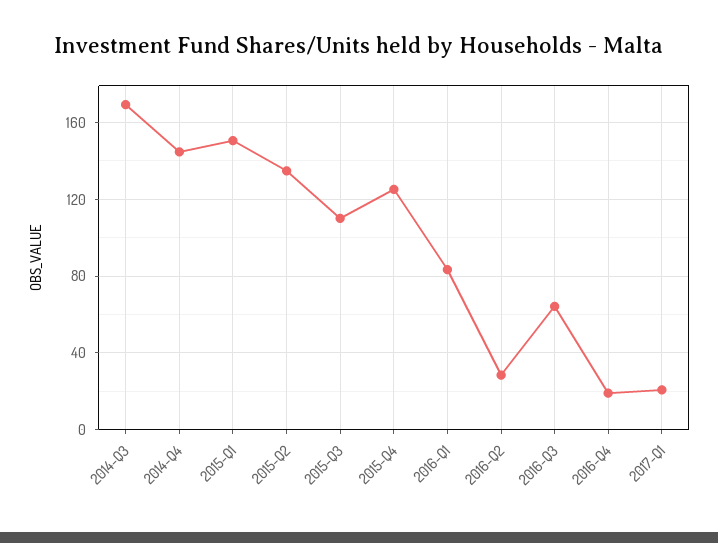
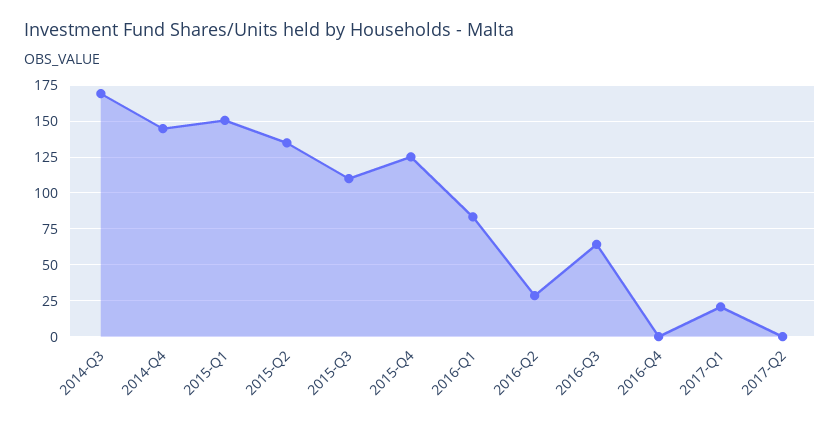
2016-Q4: 20 -> 0
2017-Q2: none -> 0

